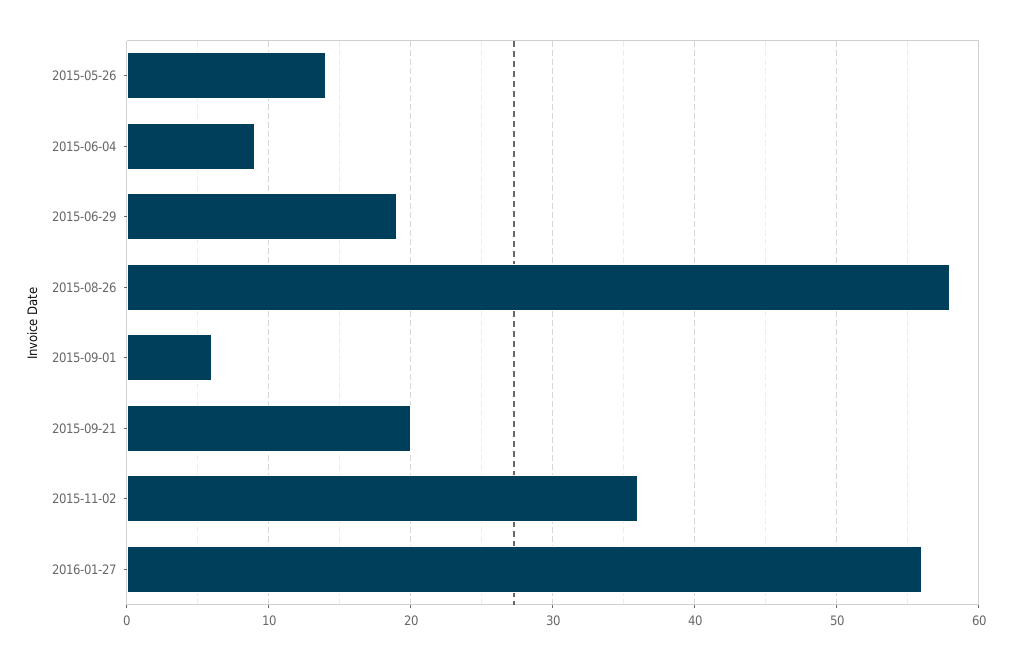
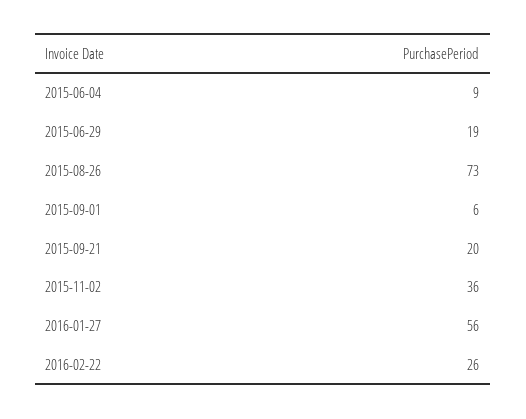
2015-05-26: 14 -> none
2015-08-26: 58 -> 73
2016-02-22: none -> 26

